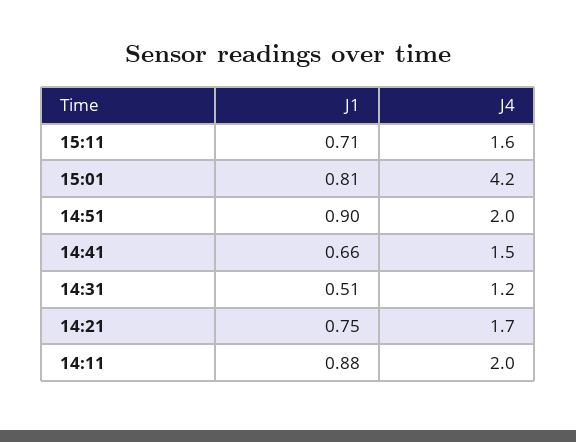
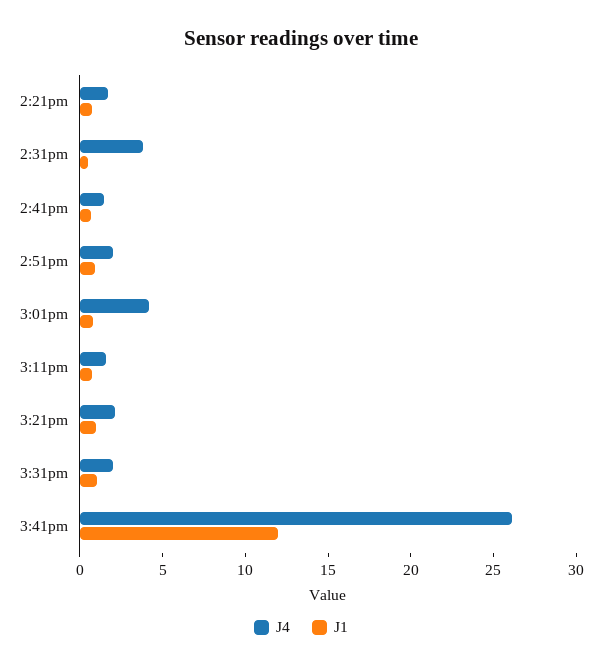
J4, 14:31: 1.2 -> 4
J1, 14:11: 0.88 -> none
J4, 14:11: 2 -> none
J4, 3:21pm: none -> 2
J1, 3:21pm: none -> 1
J4, 3:31pm: none -> 2
J1, 3:31pm: none -> 1
J4, 3:41pm: none -> 26
J1, 3:41pm: none -> 12

